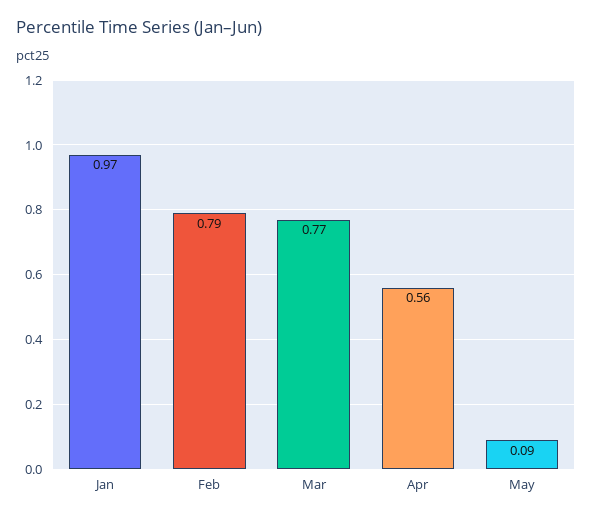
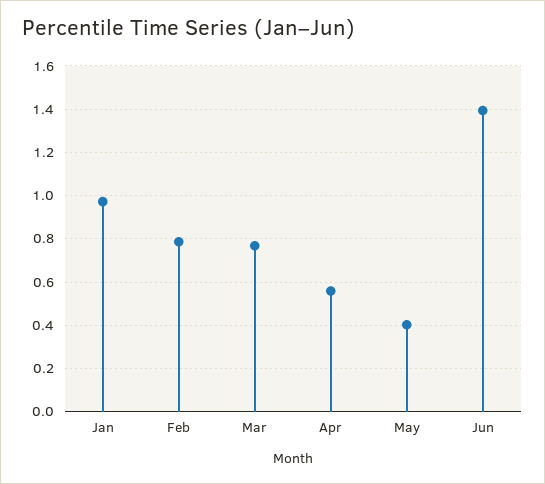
May: 0.09 -> 0.4
Jun: none -> 1.4

